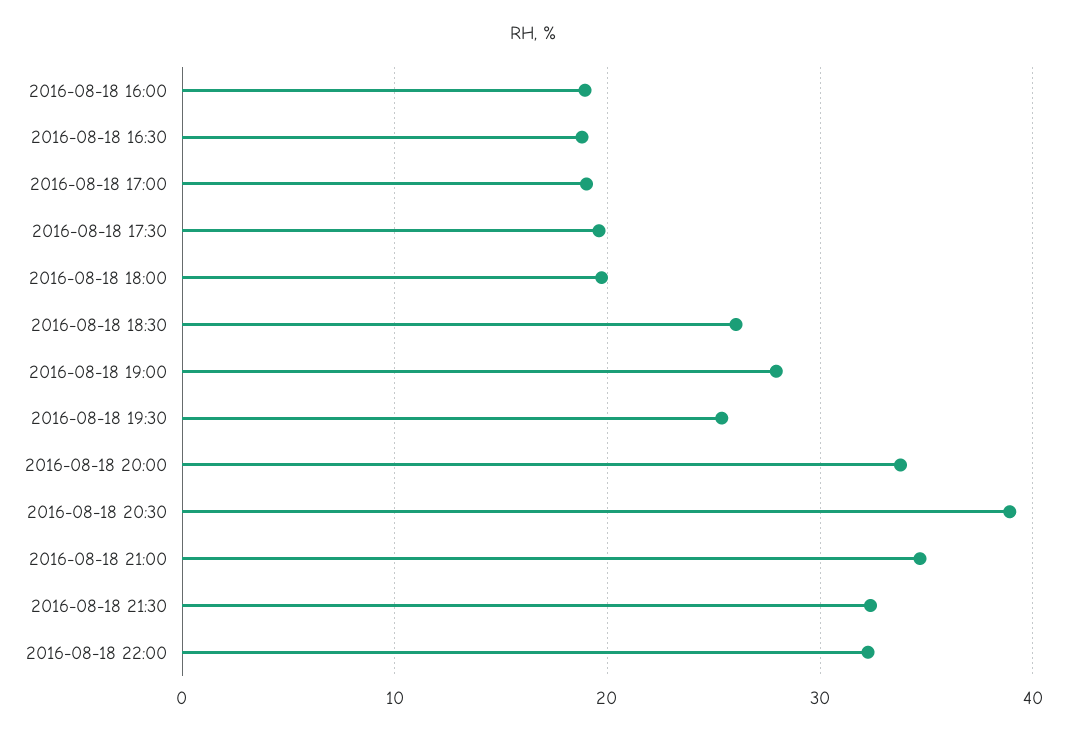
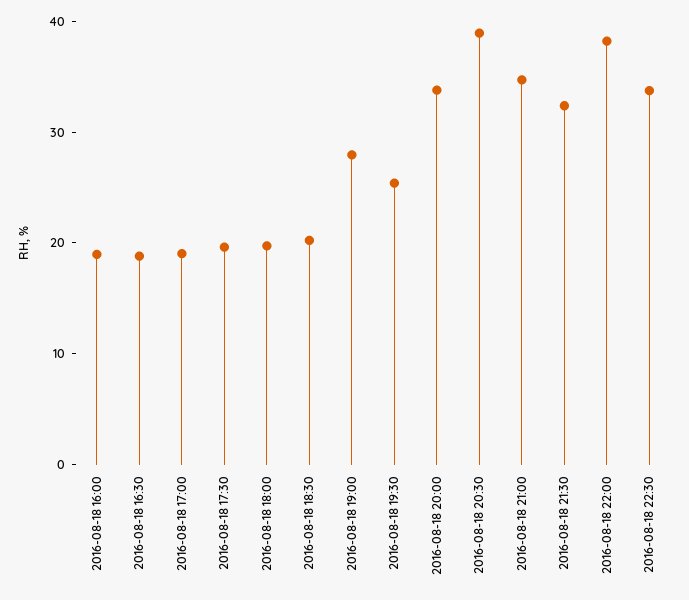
2016-08-18 18:30: 26 -> 20
2016-08-18 22:00: 32 -> 38
2016-08-18 22:30: none -> 34

